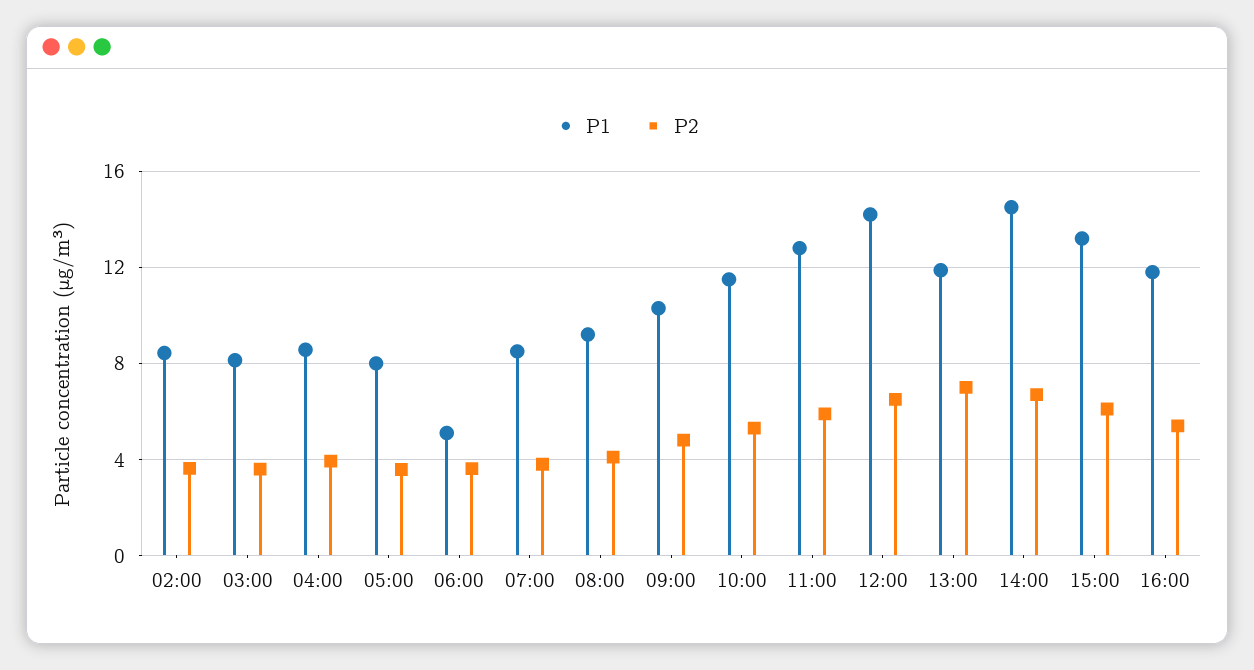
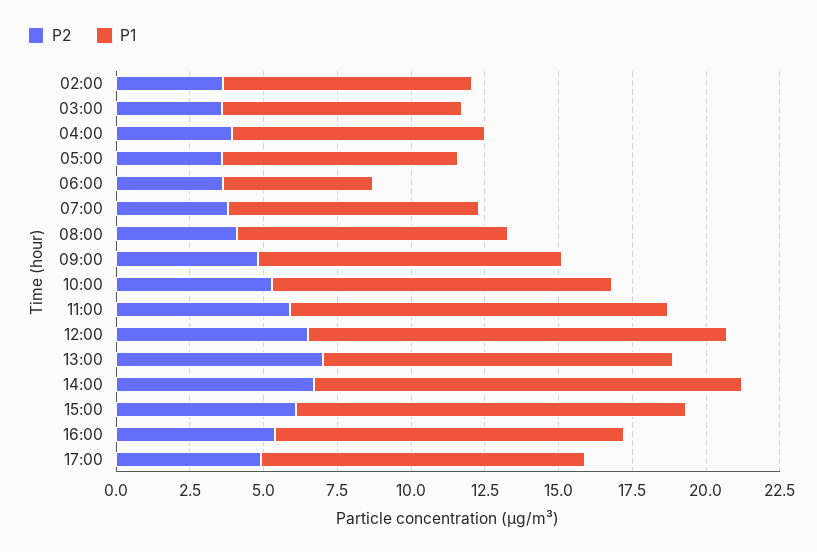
P2, 17:00: none -> 5
P1, 17:00: none -> 11

